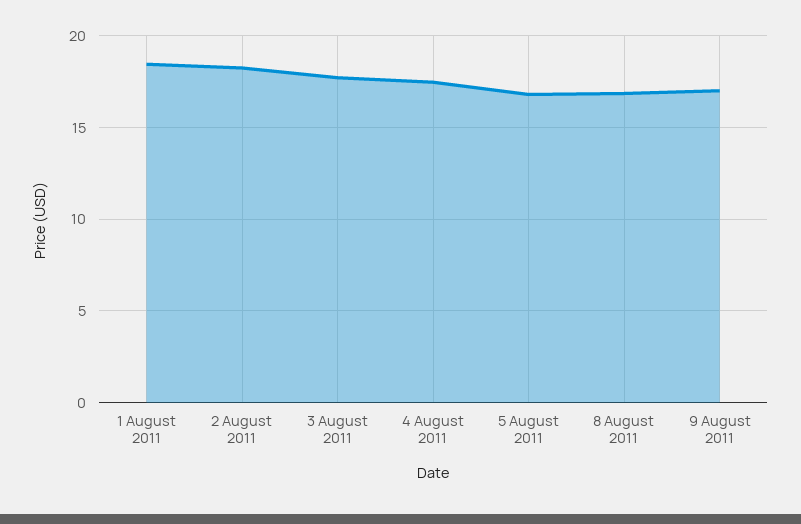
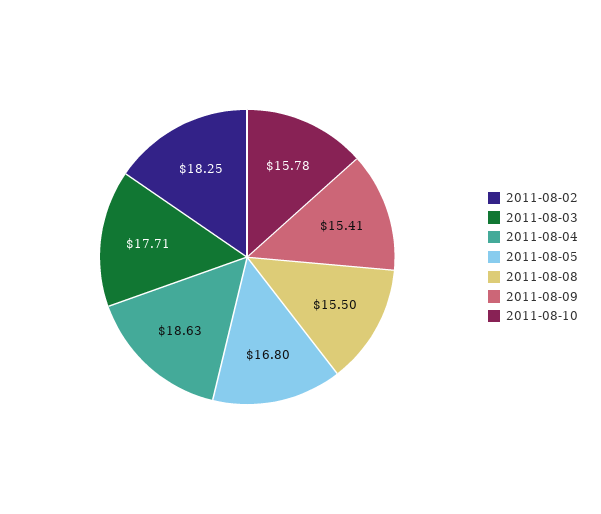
1 August 2011: 18.5 -> none
4 August 2011: 17.5 -> 18.63
8 August 2011: 17 -> 15.5
9 August 2011: 17 -> 15.41
2011-08-10: none -> 15.78

